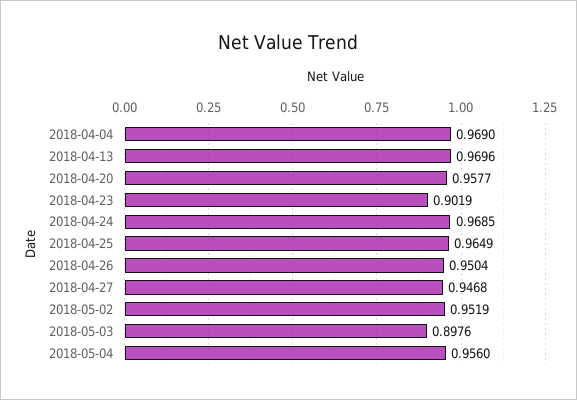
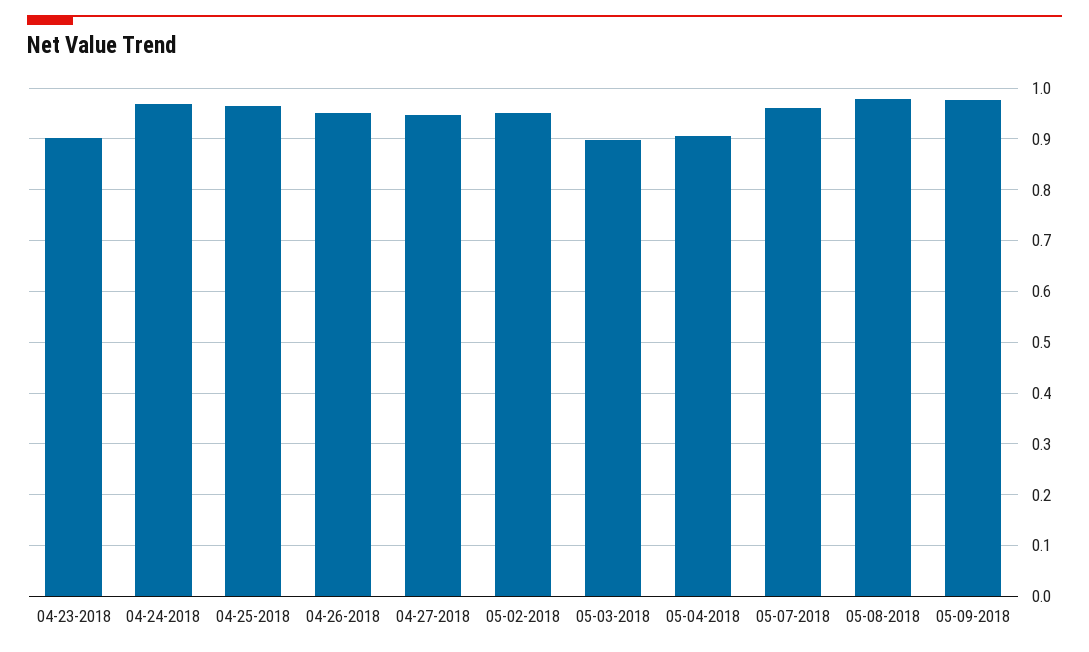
2018-04-04: 0.969 -> none
2018-04-13: 0.9696 -> none
2018-04-20: 0.9577 -> none
2018-05-04: 0.956 -> 0.9
05-07-2018: none -> 0.96
05-08-2018: none -> 0.98
05-09-2018: none -> 0.98

